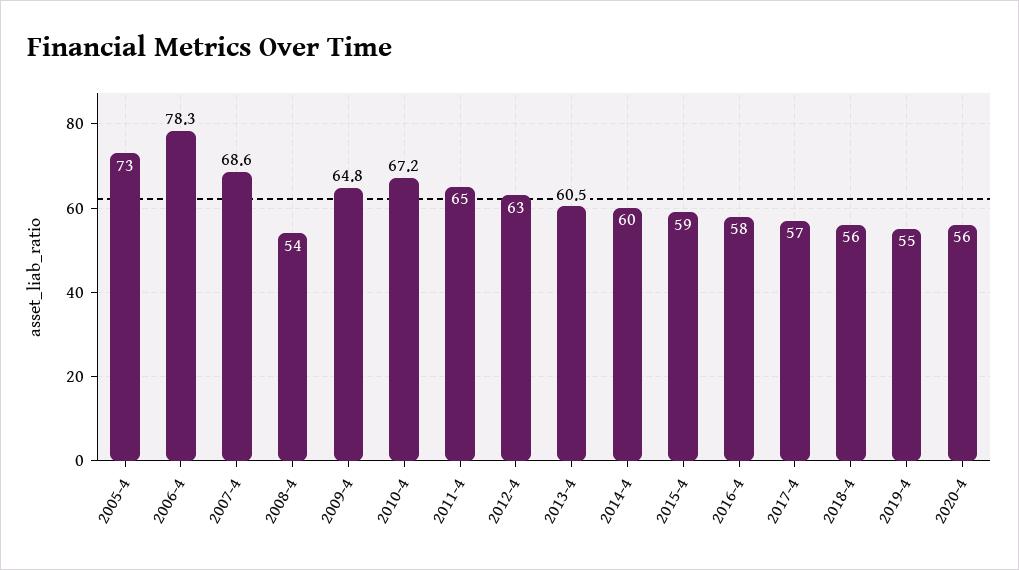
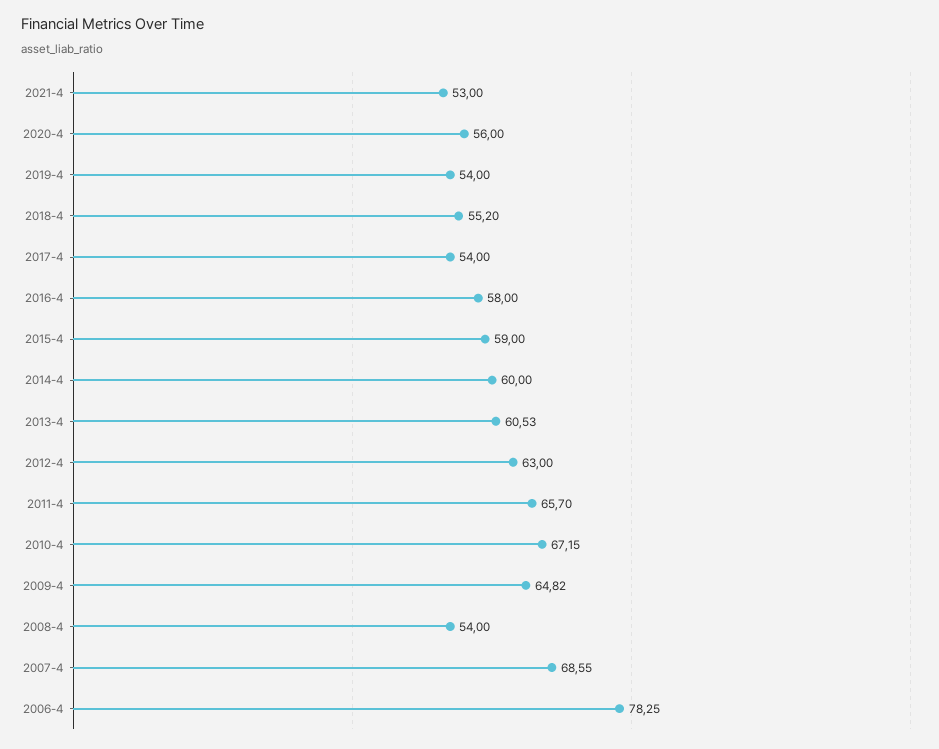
2005-4: 73 -> none
2011-4: 65 -> 65.7
2017-4: 57 -> 54
2018-4: 56 -> 55.2
2019-4: 55 -> 54
2021-4: none -> 53

